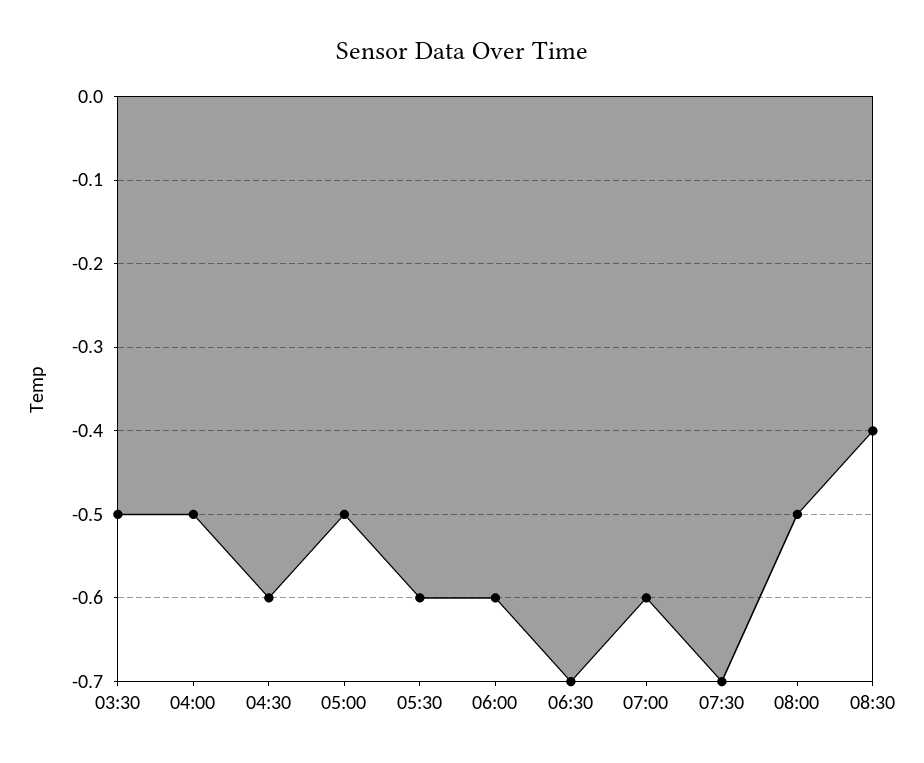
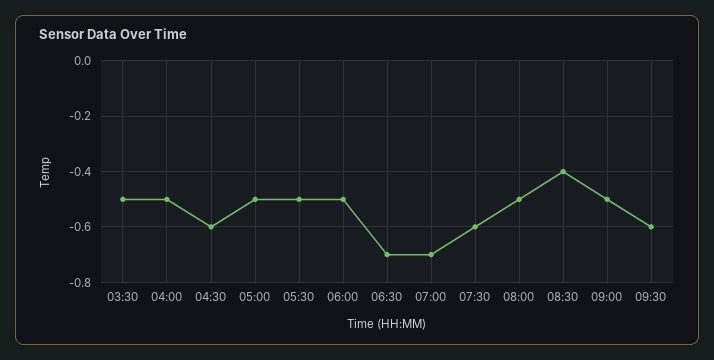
05:30: -0.6 -> -0.5
06:00: -0.6 -> -0.5
07:00: -0.6 -> -0.7
07:30: -0.7 -> -0.6
09:00: none -> -0.5
09:30: none -> -0.6

